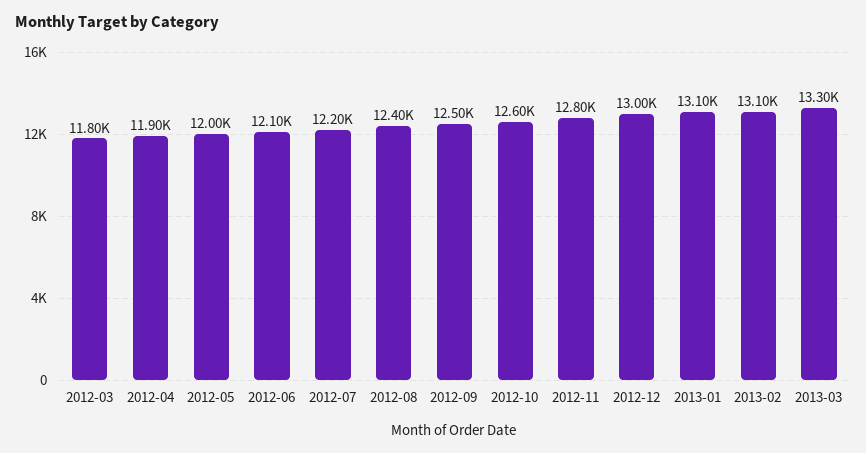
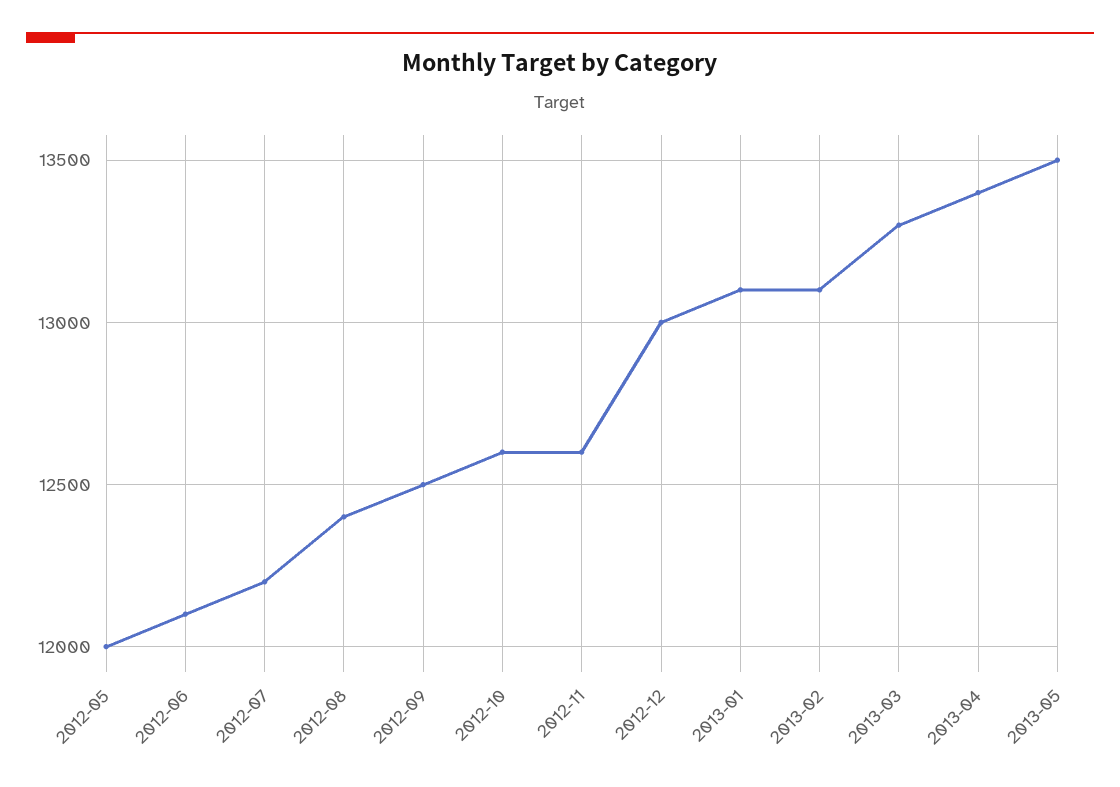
2012-03: 11800 -> none
2012-04: 11900 -> none
2012-11: 12800 -> 12600
2013-04: none -> 13400
2013-05: none -> 13500

